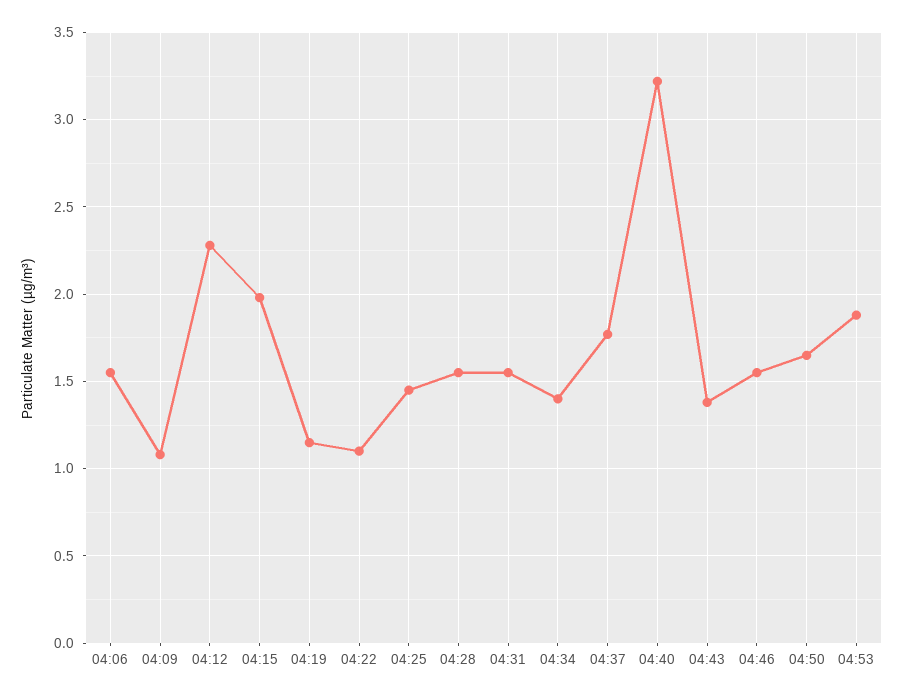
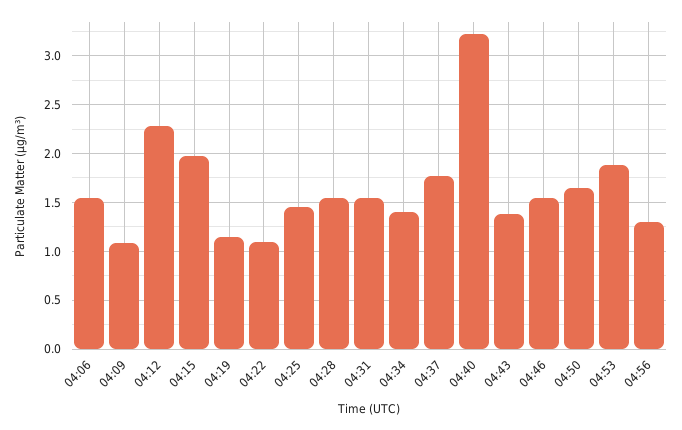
04:56: none -> 1.3

